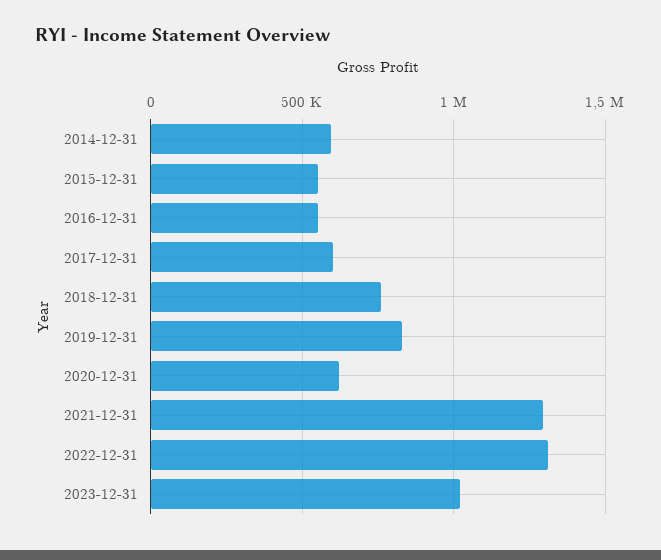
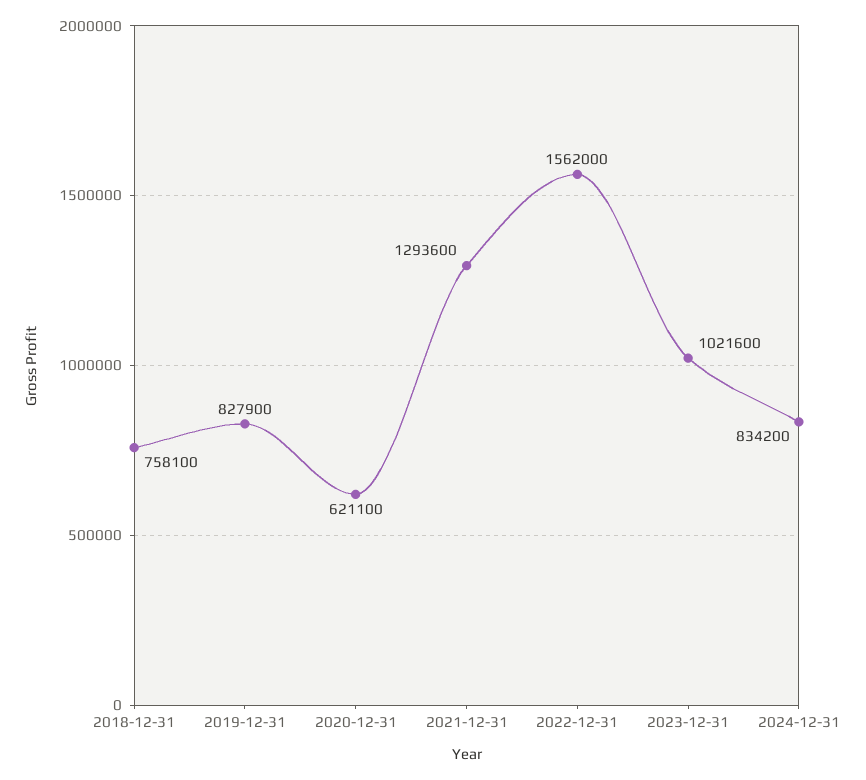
2014-12-31: 600000 -> none
2015-12-31: 550000 -> none
2016-12-31: 550000 -> none
2017-12-31: 600000 -> none
2022-12-31: 1300000 -> 1562000
2024-12-31: none -> 834200

